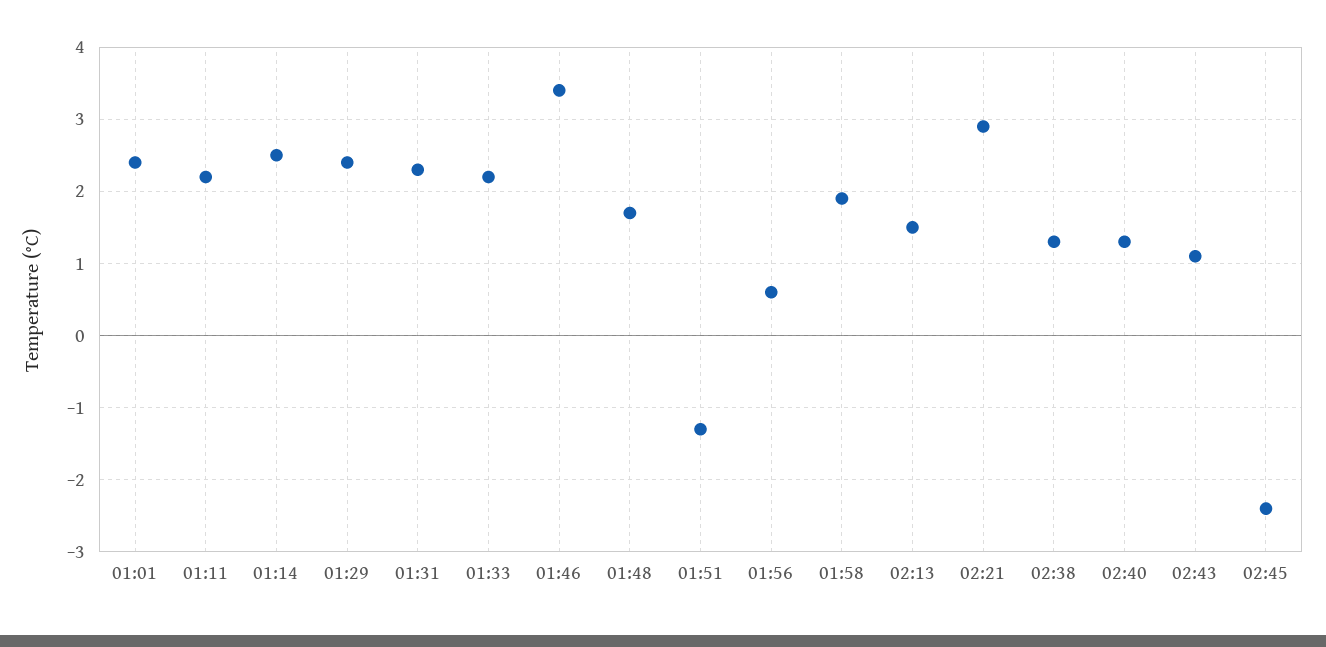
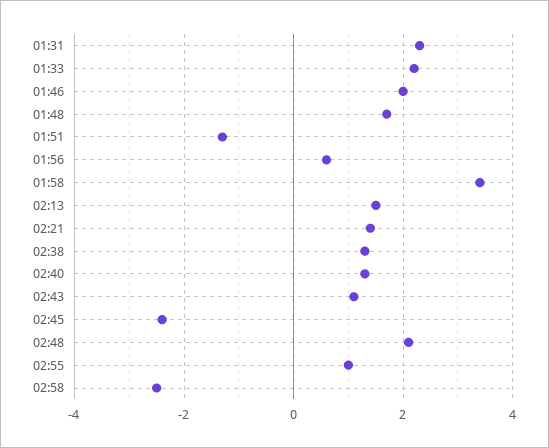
01:01: 2.4 -> none
01:11: 2.2 -> none
01:14: 2.5 -> none
01:29: 2.4 -> none
01:46: 3.4 -> 2
01:58: 1.9 -> 3.5
02:21: 2.9 -> 1.5
02:48: none -> 2
02:55: none -> 1
02:58: none -> -2.5

